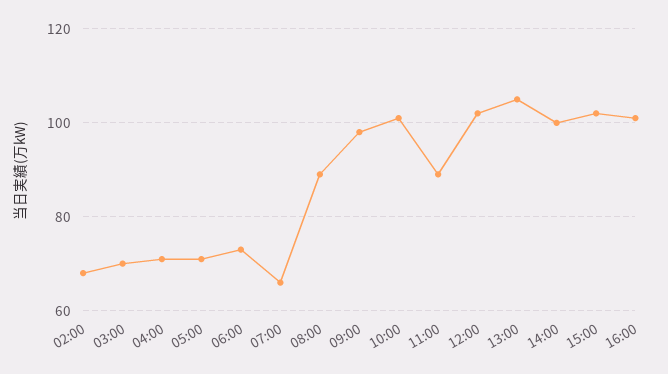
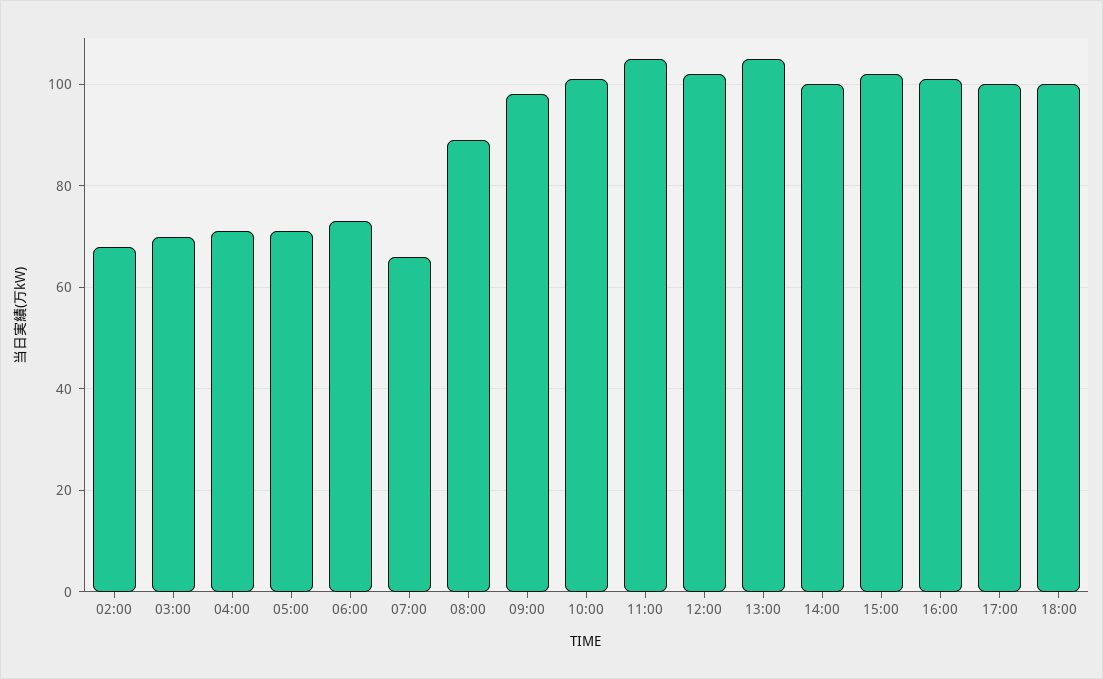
11:00: 90 -> 105
17:00: none -> 100
18:00: none -> 100

